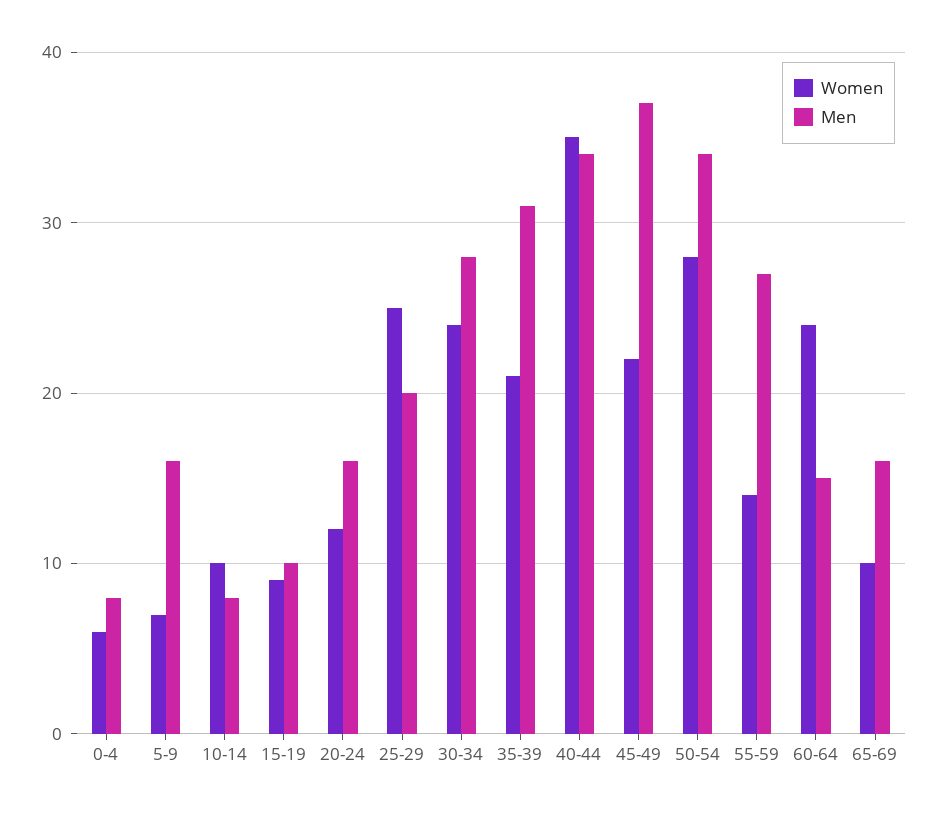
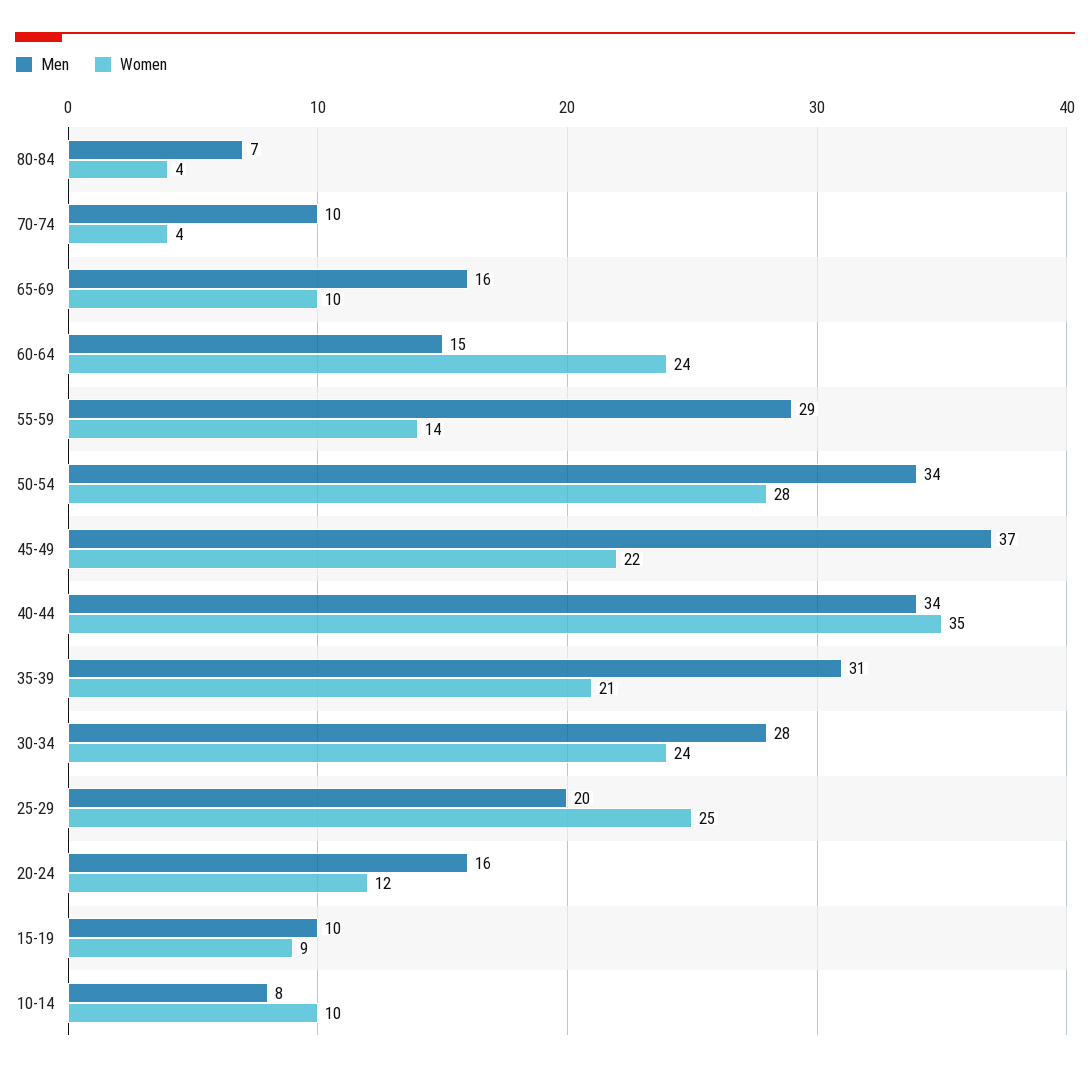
Women, 0-4: 6 -> none
Men, 0-4: 8 -> none
Women, 5-9: 7 -> none
Men, 5-9: 16 -> none
Men, 55-59: 27 -> 29
Men, 80-84: none -> 7
Women, 80-84: none -> 4
Men, 70-74: none -> 10
Women, 70-74: none -> 4

